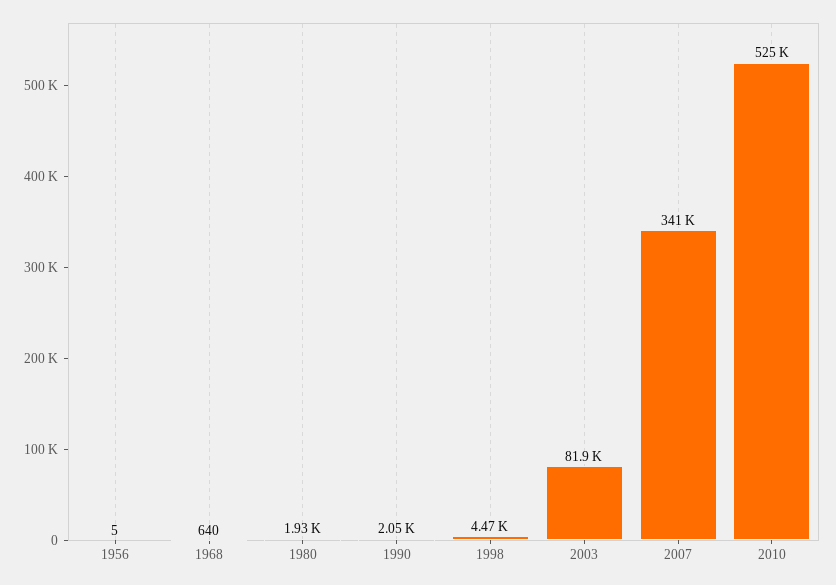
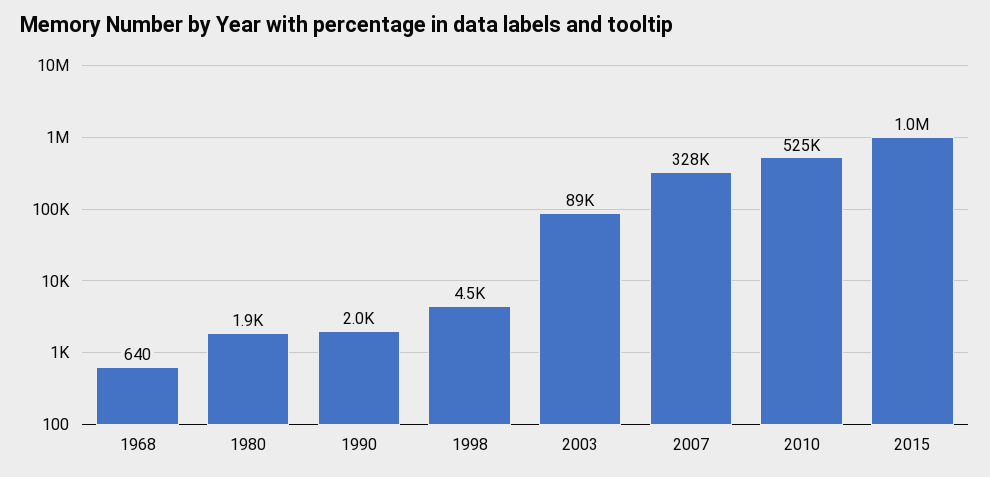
1956: 5 -> none
2003: 81900 -> 89000
2007: 341000 -> 328000
2015: none -> 1000000

